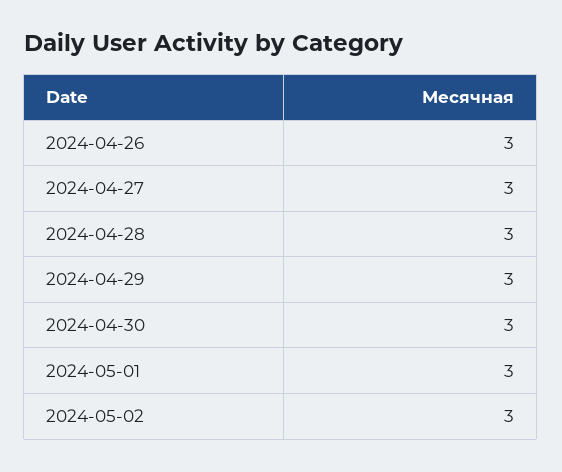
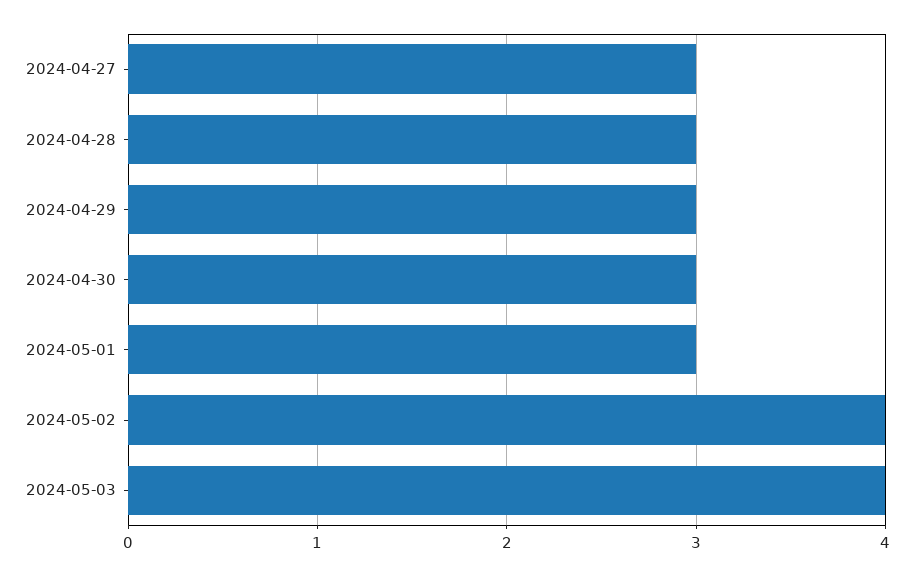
2024-04-26: 3 -> none
2024-05-02: 3 -> 4
2024-05-03: none -> 4

